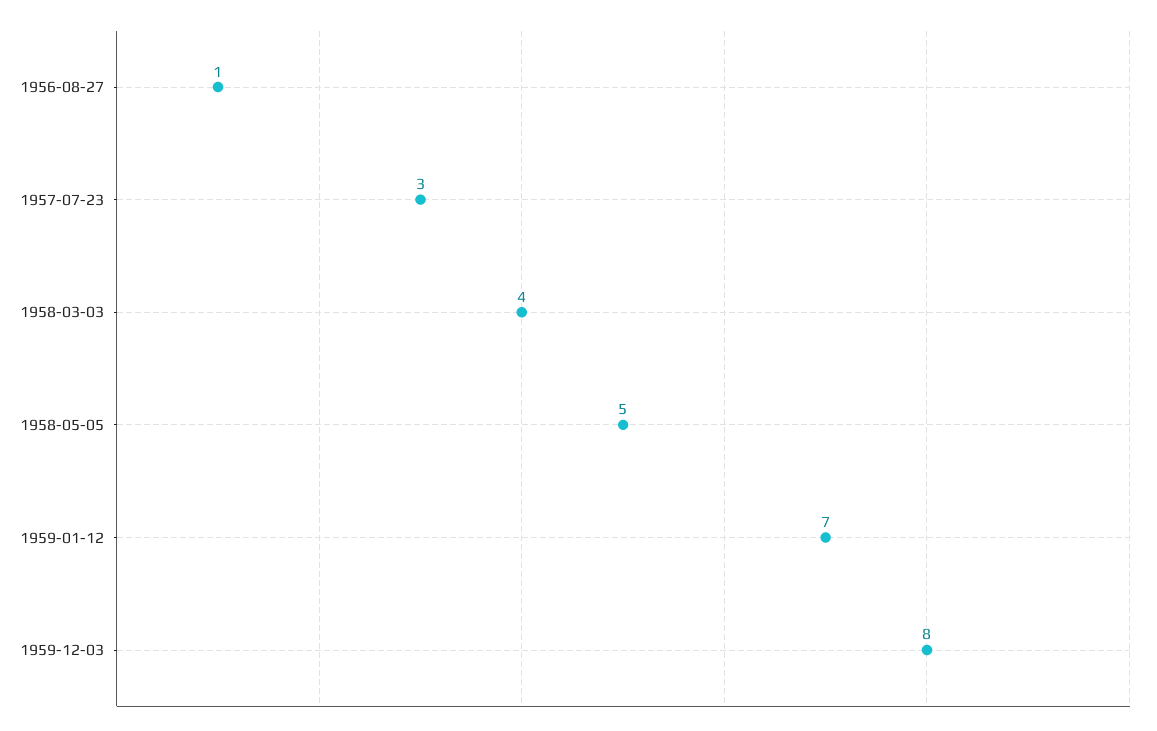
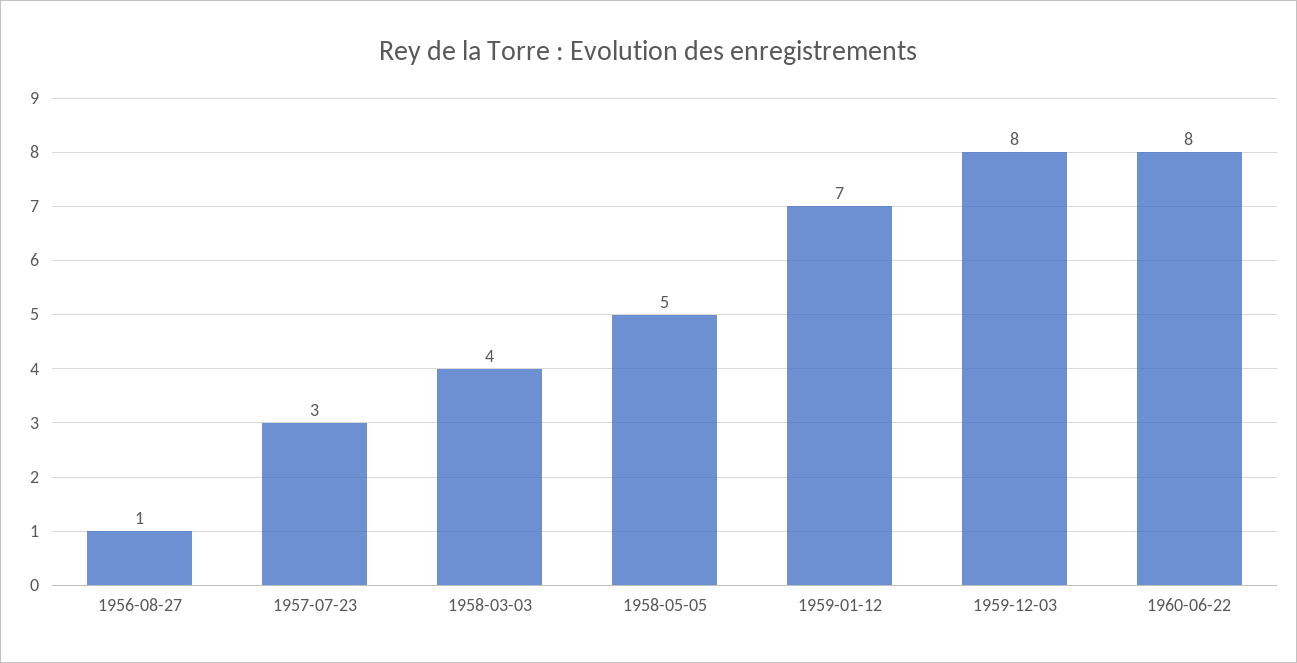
1960-06-22: none -> 8

